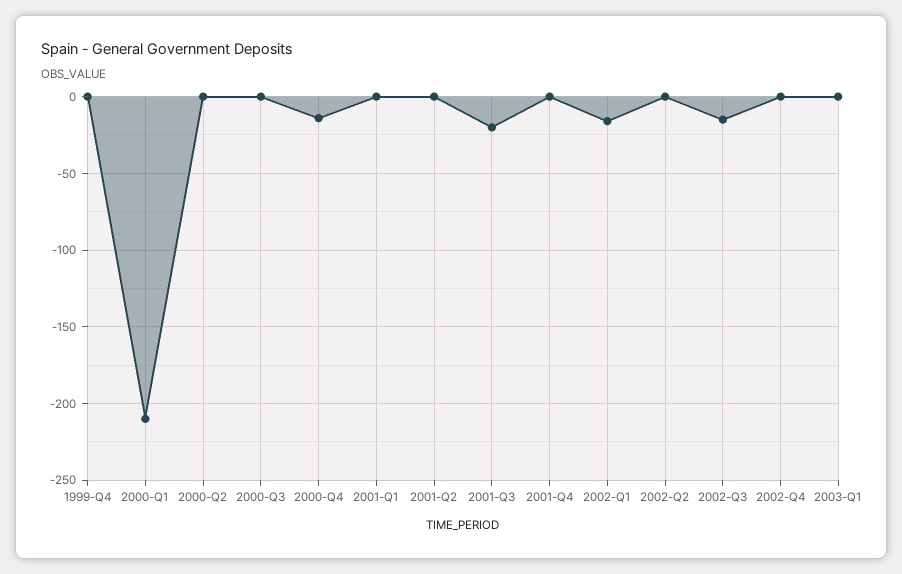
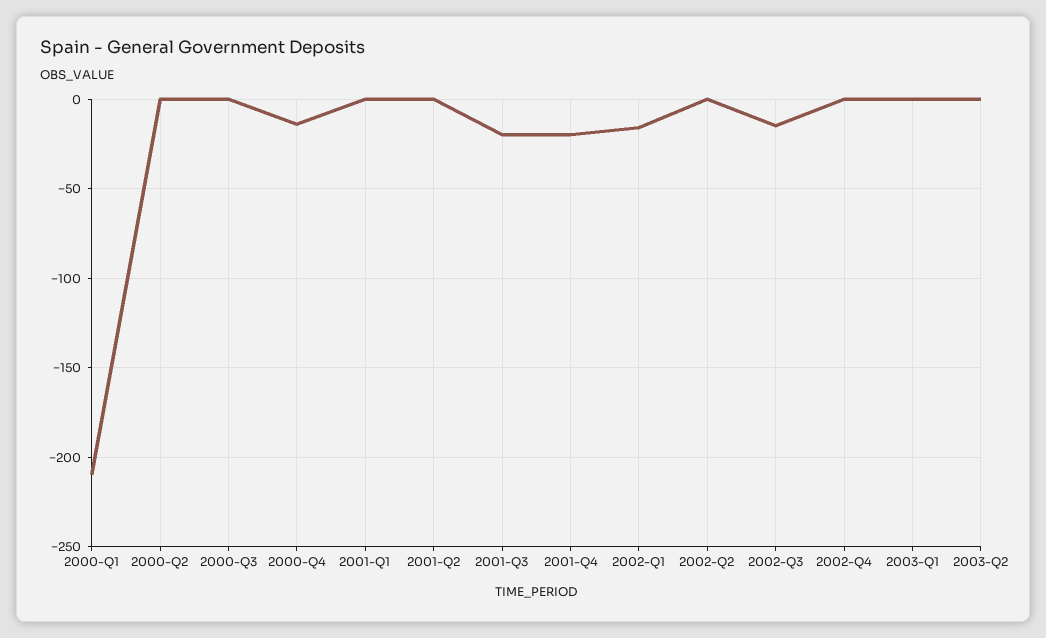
1999-Q4: 0 -> none
2001-Q4: 0 -> -20
2003-Q2: none -> 0

